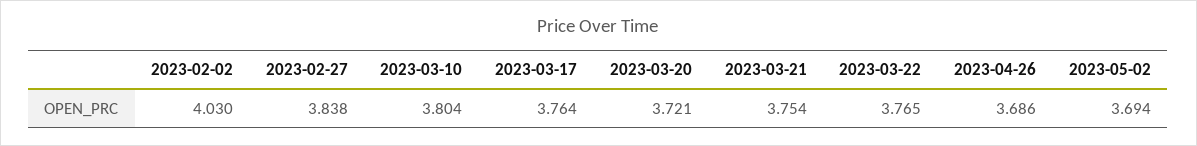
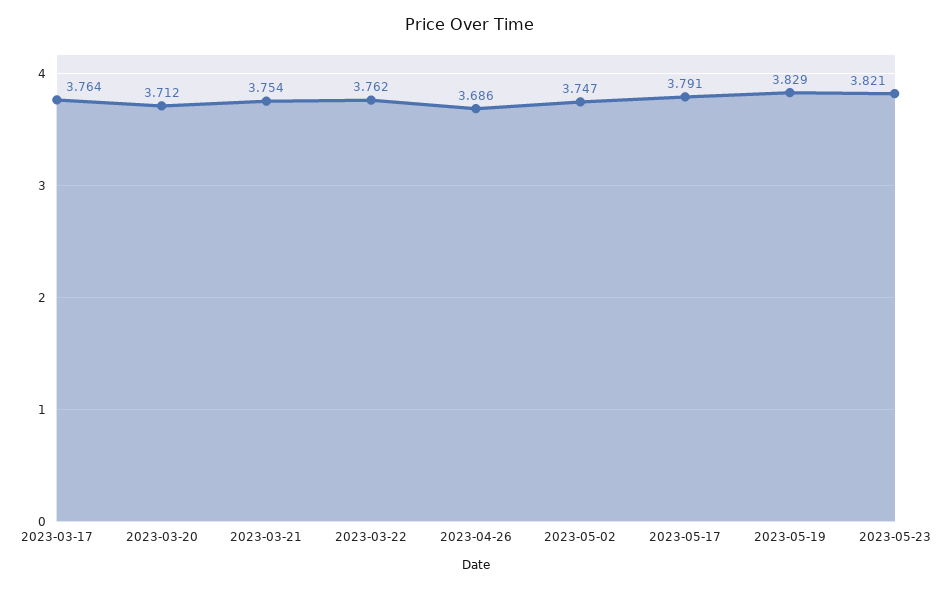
2023-02-02: 4.03 -> none
2023-02-27: 3.838 -> none
2023-03-10: 3.804 -> none
2023-03-20: 3.721 -> 3.712
2023-03-22: 3.765 -> 3.762
2023-05-02: 3.694 -> 3.747
2023-05-17: none -> 3.791
2023-05-19: none -> 3.829
2023-05-23: none -> 3.821

